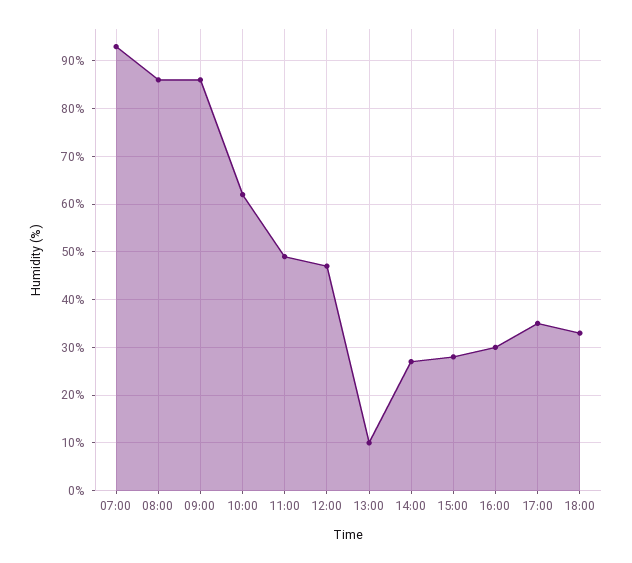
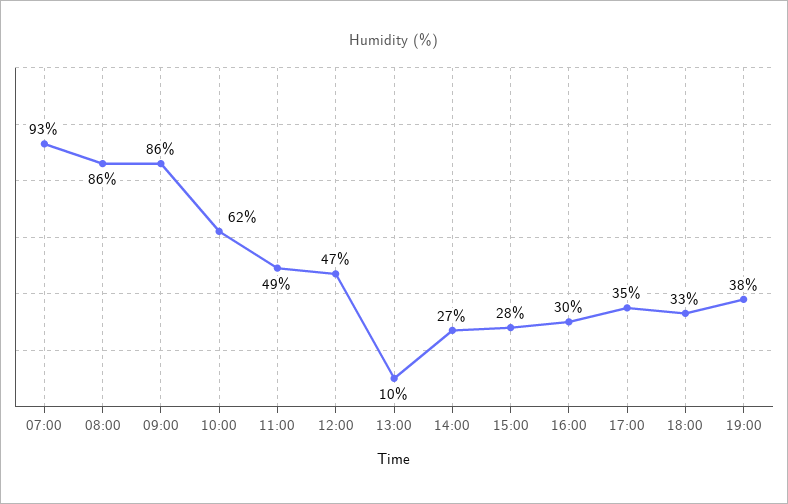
19:00: none -> 38

